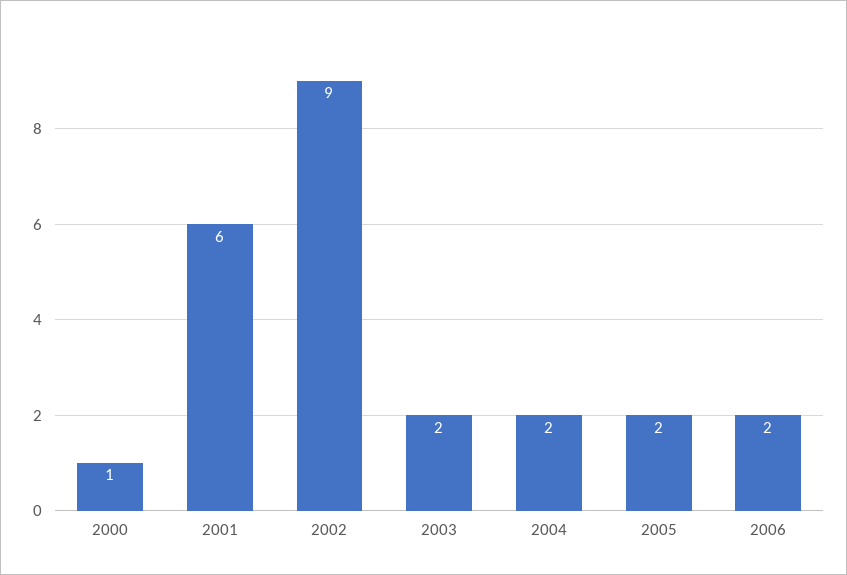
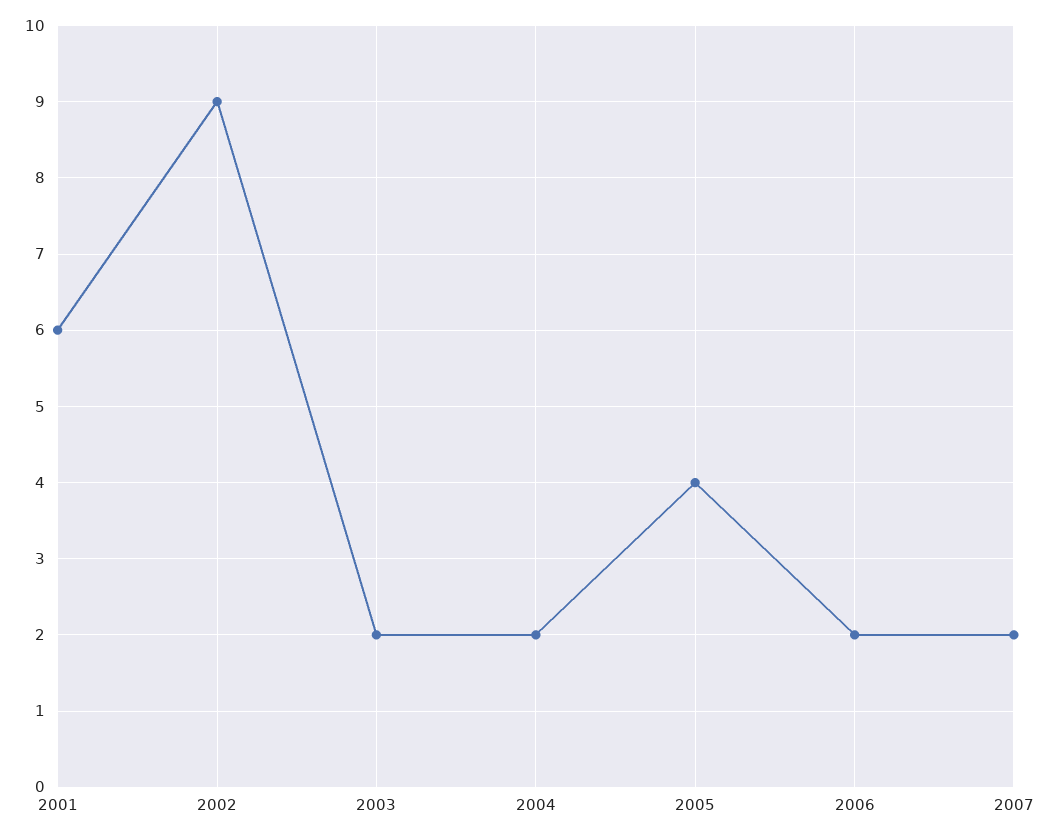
2000: 1 -> none
2005: 2 -> 4
2007: none -> 2

